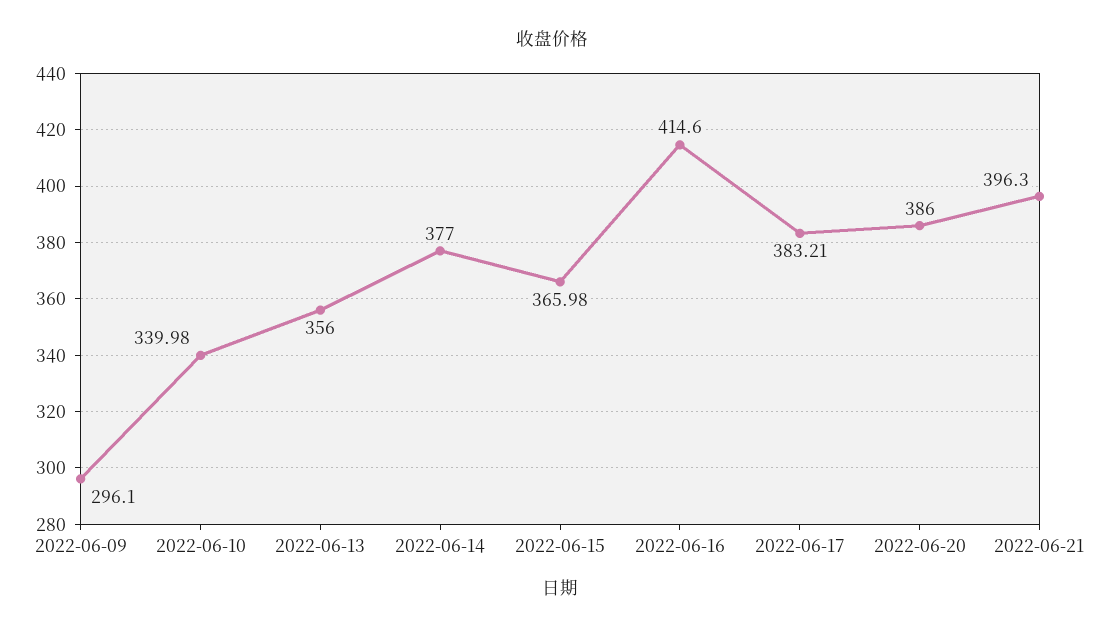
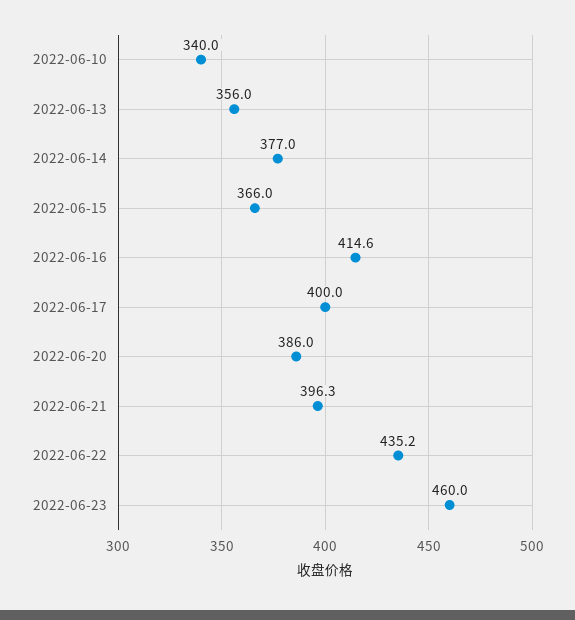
2022-06-09: 296.1 -> none
2022-06-17: 383.21 -> 400
2022-06-22: none -> 435.2
2022-06-23: none -> 460

